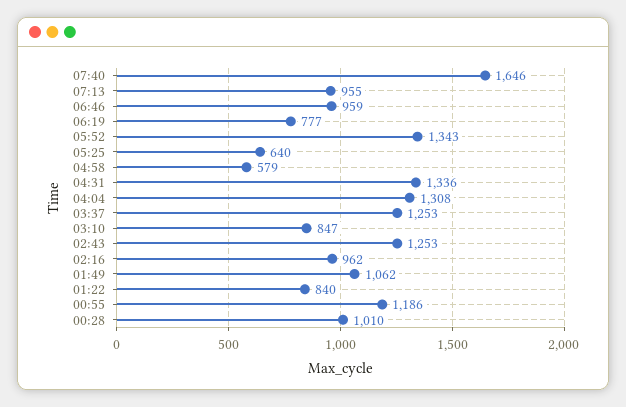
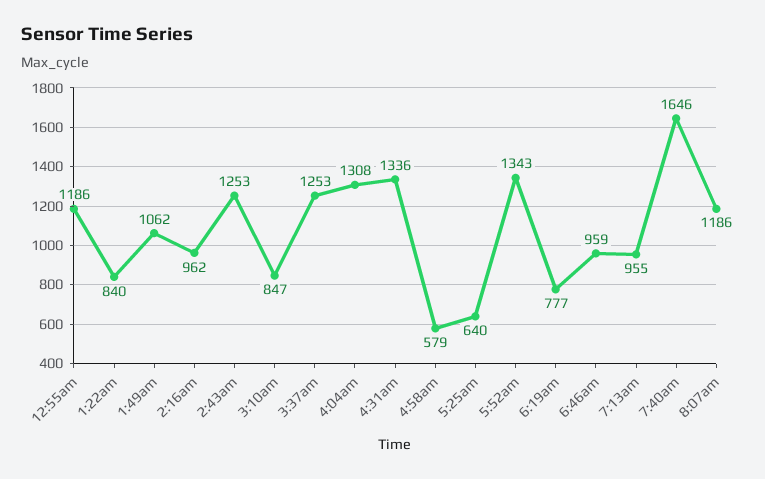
00:28: 1010 -> none
8:07am: none -> 1186

